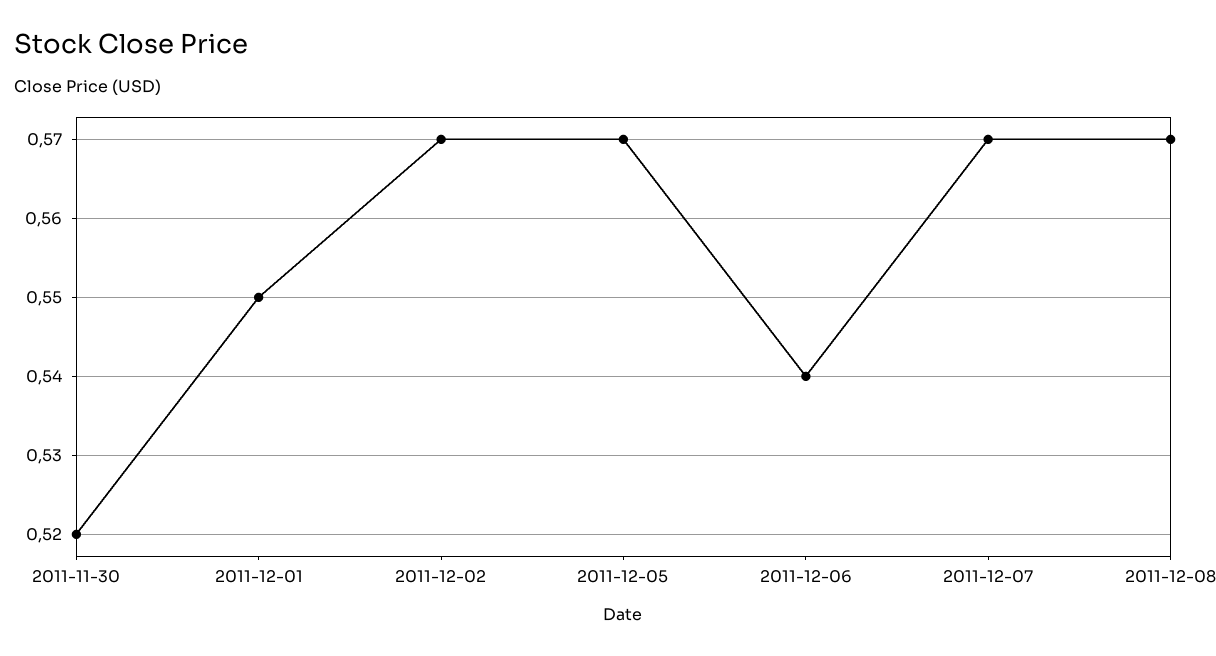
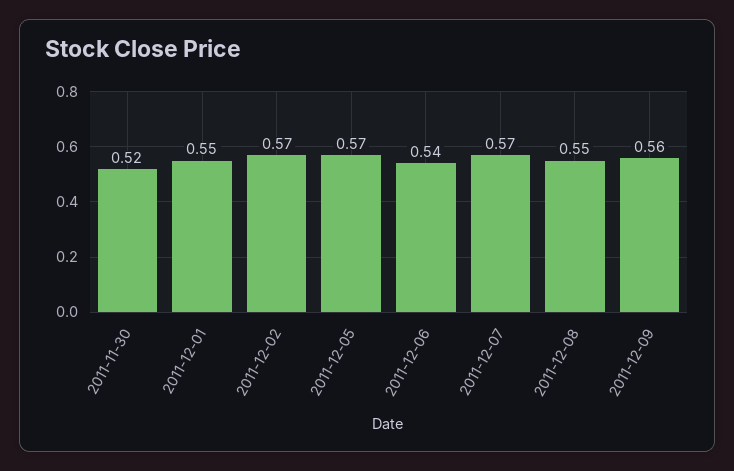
2011-12-08: 0.57 -> 0.55
2011-12-09: none -> 0.56

